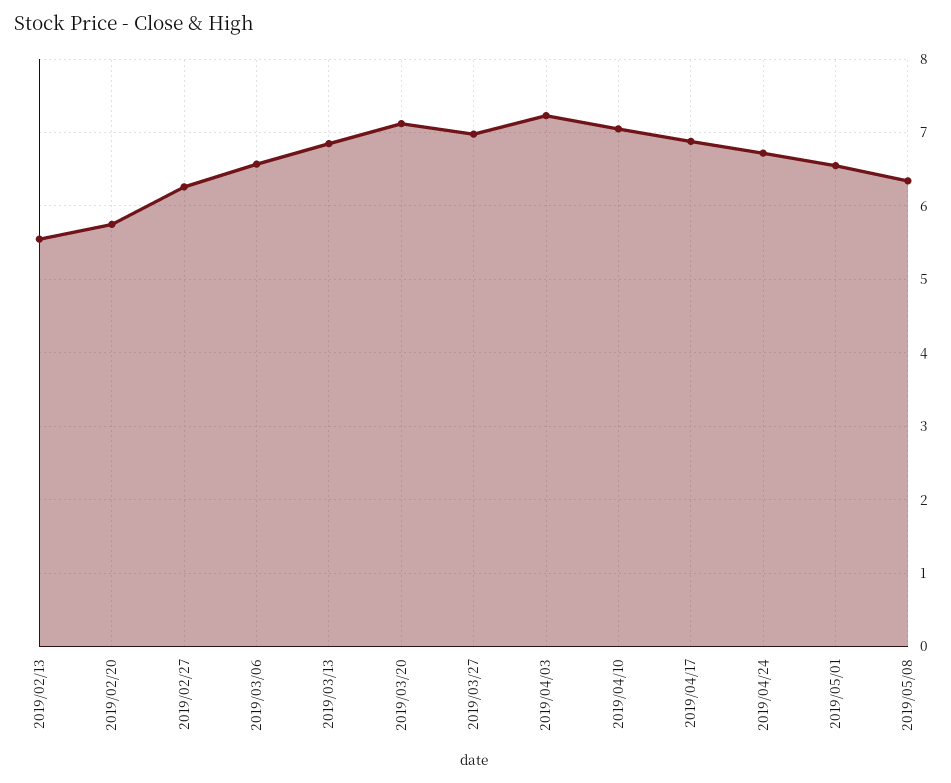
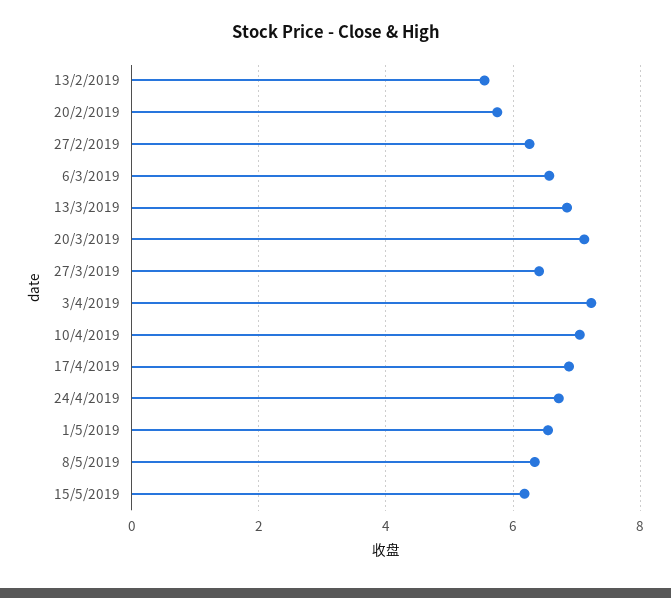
2019/03/27: 7 -> 6.4
15/5/2019: none -> 6.2

